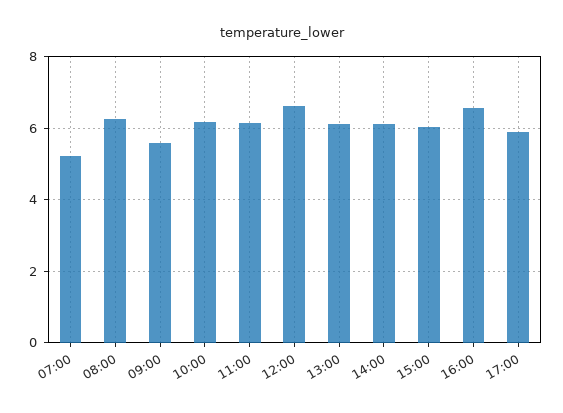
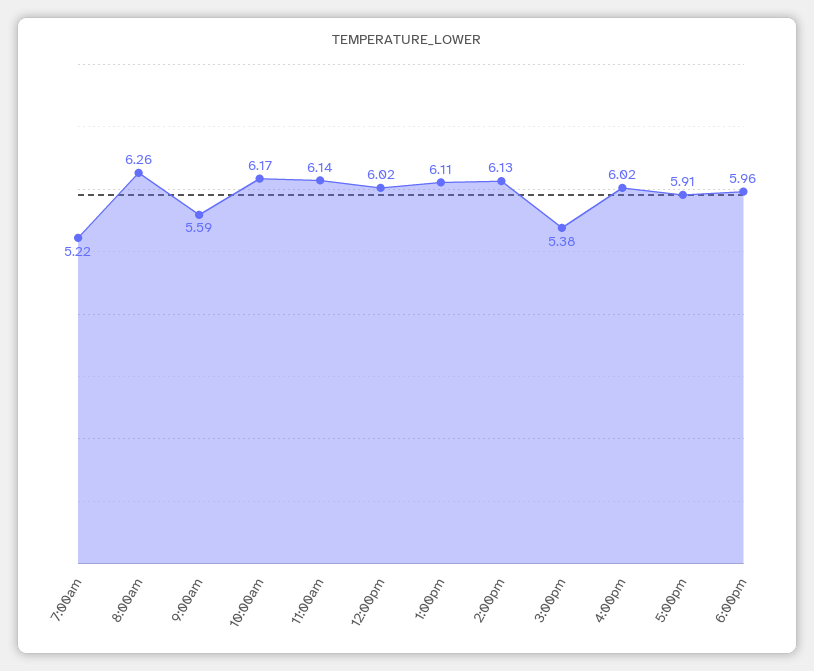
12:00: 6.6 -> 6.02
15:00: 6 -> 5.38
16:00: 6.6 -> 6.02
6:00pm: none -> 5.96

